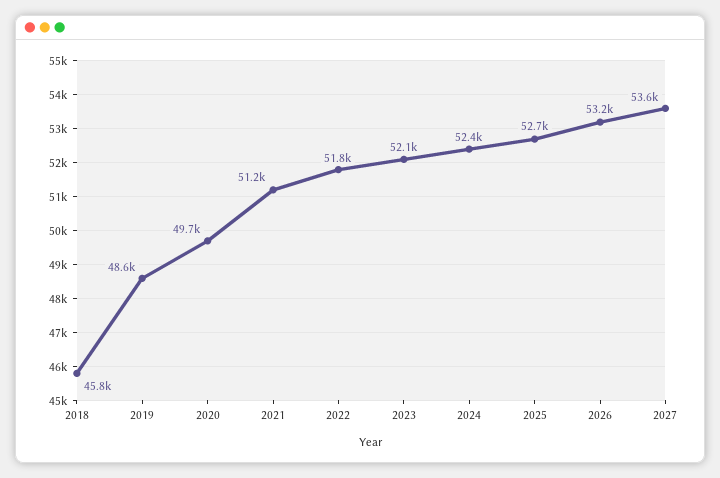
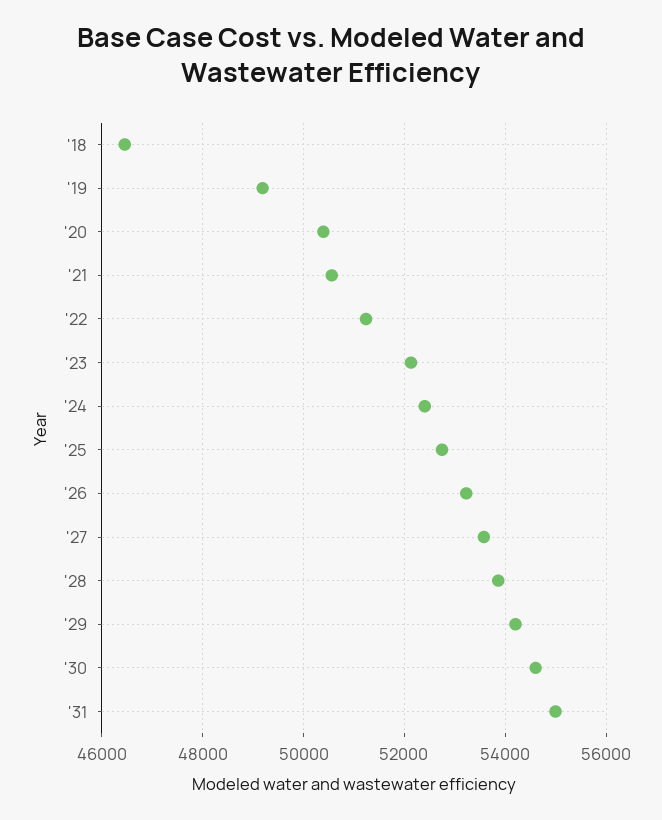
2018: 45800 -> 46400
2019: 48600 -> 49200
2020: 49700 -> 50400
2021: 51200 -> 50600
2022: 51800 -> 51200
'28: none -> 53800
'29: none -> 54200
'30: none -> 54600
'31: none -> 55000

